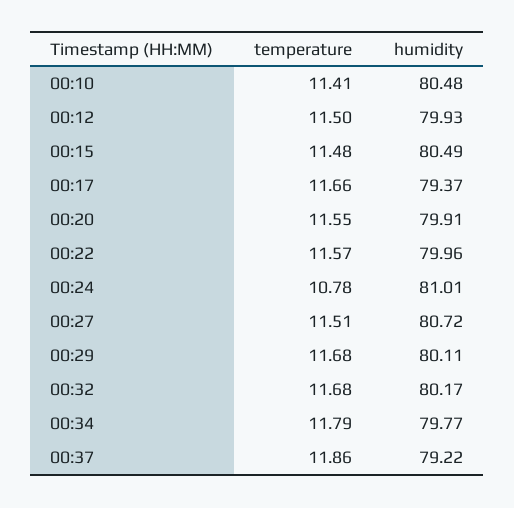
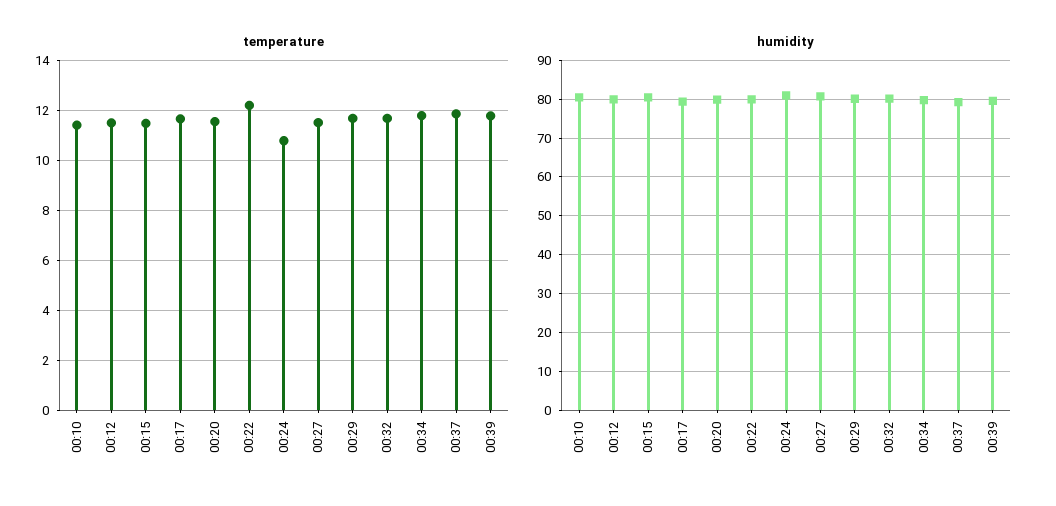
temperature, 00:22: 11.57 -> 12.25
temperature, 00:39: none -> 11.75
humidity, 00:39: none -> 80

